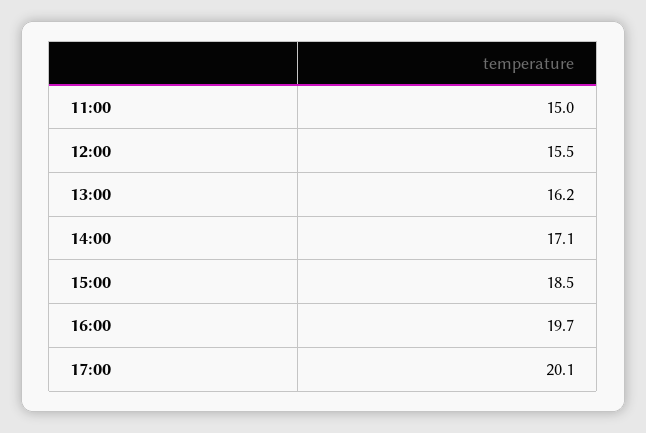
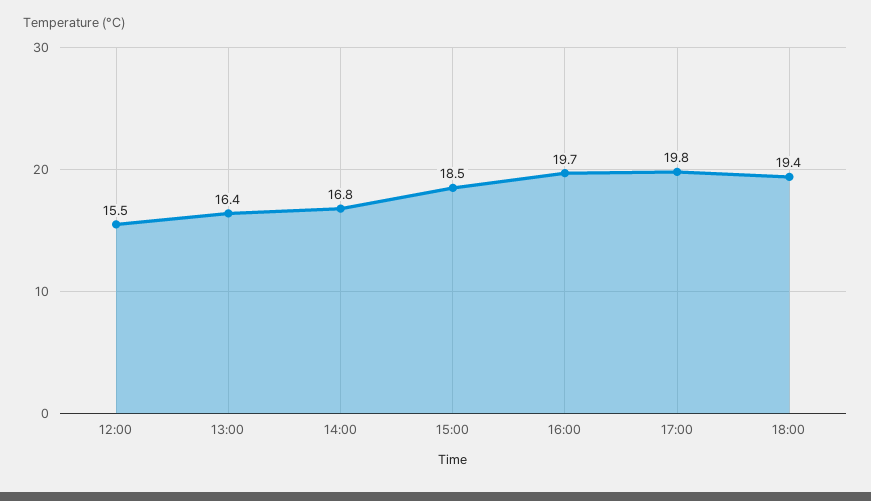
11:00: 15 -> none
13:00: 16.2 -> 16.4
14:00: 17.1 -> 16.8
17:00: 20.1 -> 19.8
18:00: none -> 19.4

